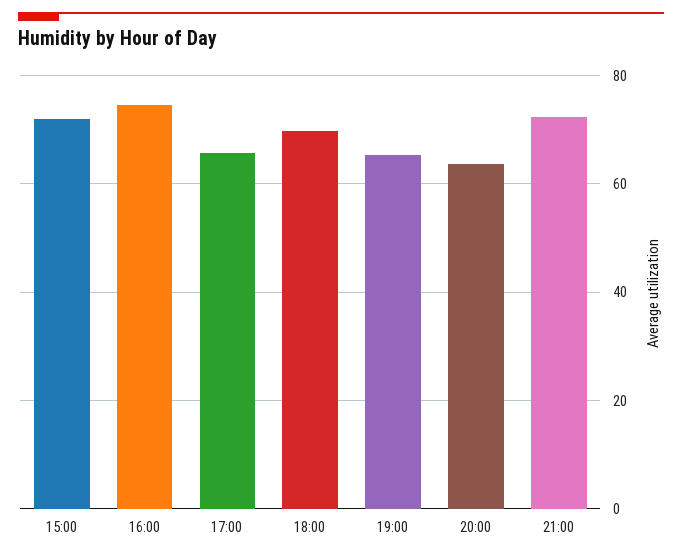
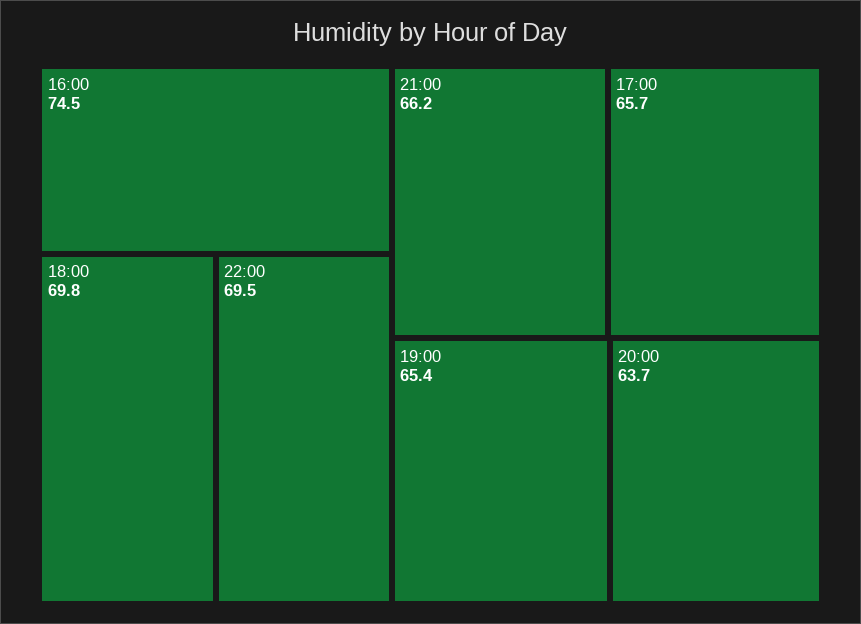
15:00: 72 -> none
21:00: 72 -> 66.2
22:00: none -> 69.5

